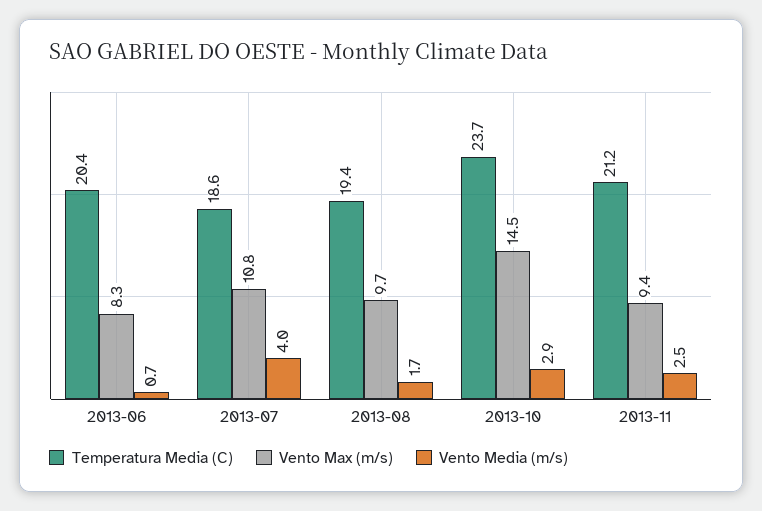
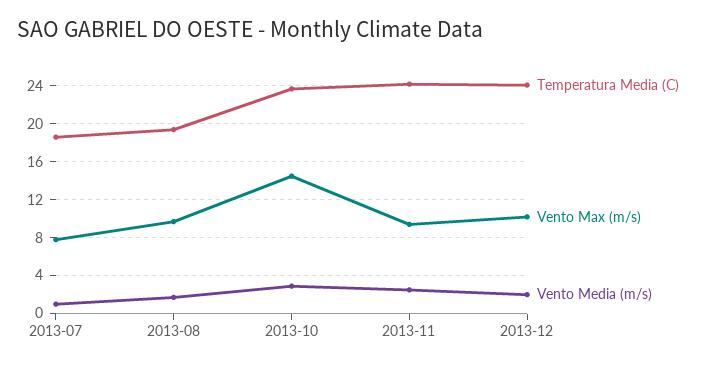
Temperatura Media (C), 2013-06: 20.4 -> none
Vento Max (m/s), 2013-06: 8.3 -> none
Vento Media (m/s), 2013-06: 0.7 -> none
Vento Max (m/s), 2013-07: 10.8 -> 8
Vento Media (m/s), 2013-07: 4 -> 1
Temperatura Media (C), 2013-11: 21.2 -> 24
Temperatura Media (C), 2013-12: none -> 24
Vento Max (m/s), 2013-12: none -> 10
Vento Media (m/s), 2013-12: none -> 2

